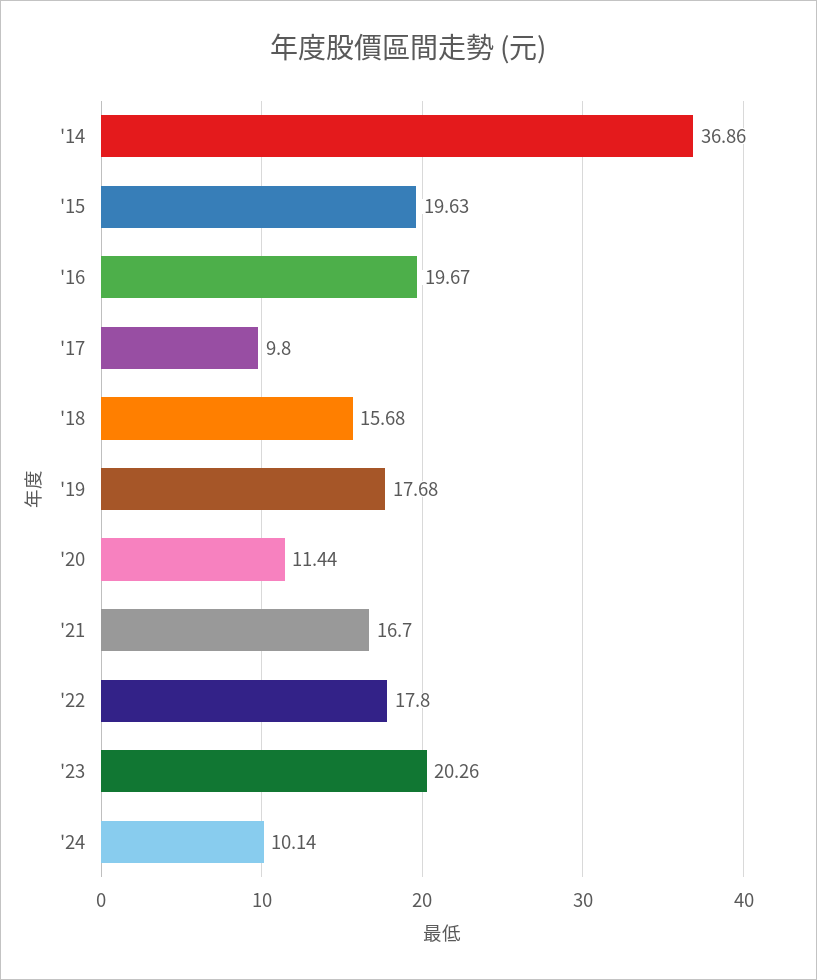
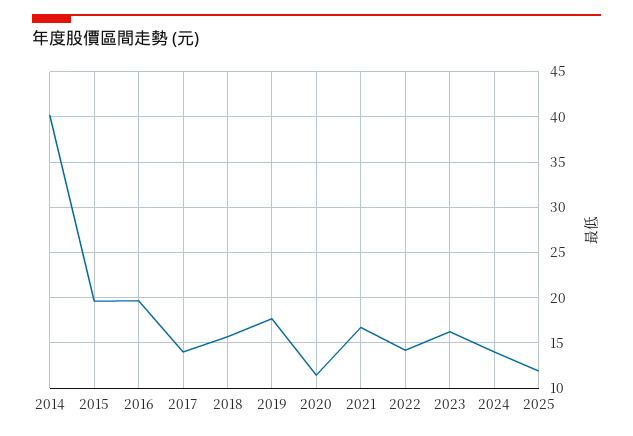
'14: 36.86 -> 40
'17: 9.8 -> 14
'22: 17.8 -> 14
'23: 20.26 -> 16
'24: 10.14 -> 14
2025: none -> 12

